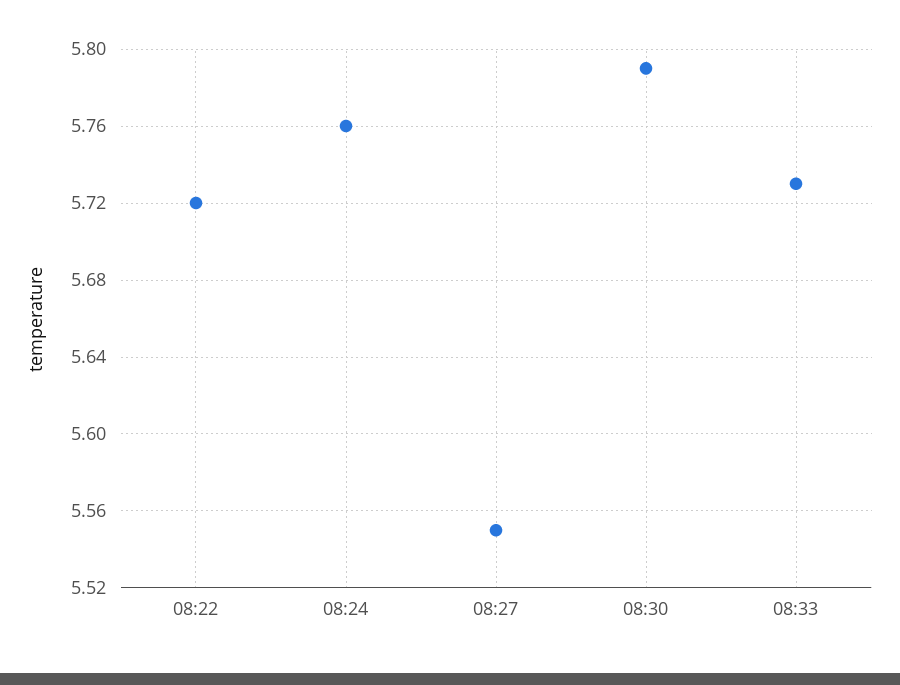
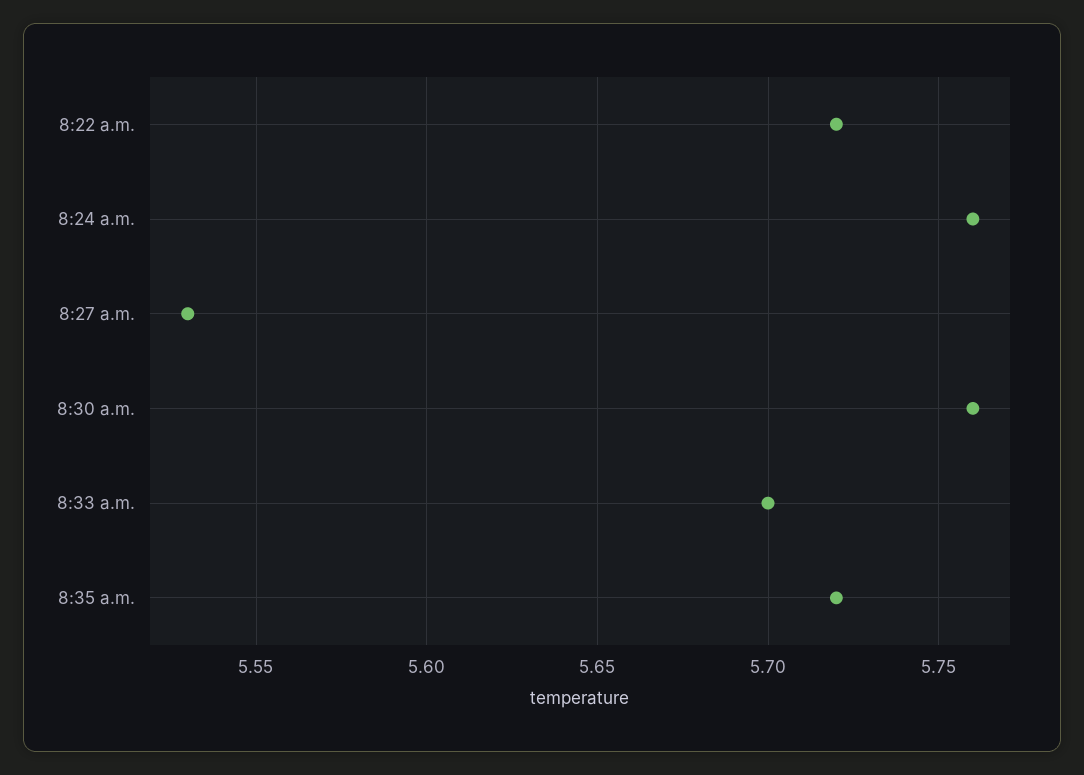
08:27: 5.55 -> 5.53
08:30: 5.79 -> 5.76
08:33: 5.73 -> 5.7
8:35 a.m.: none -> 5.72

